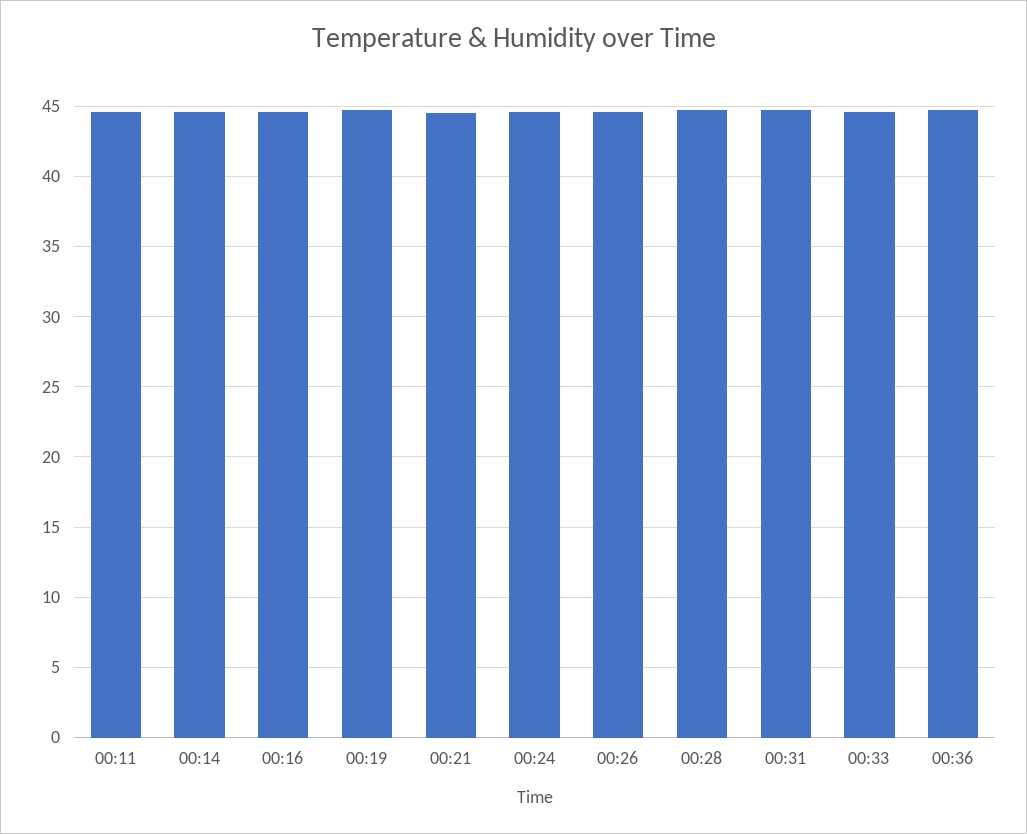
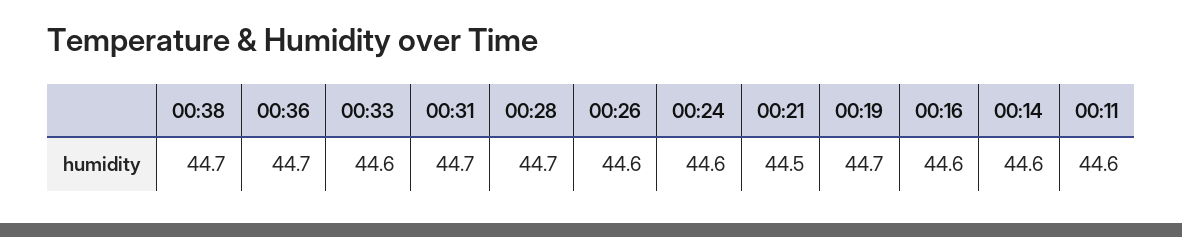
00:38: none -> 44.7

